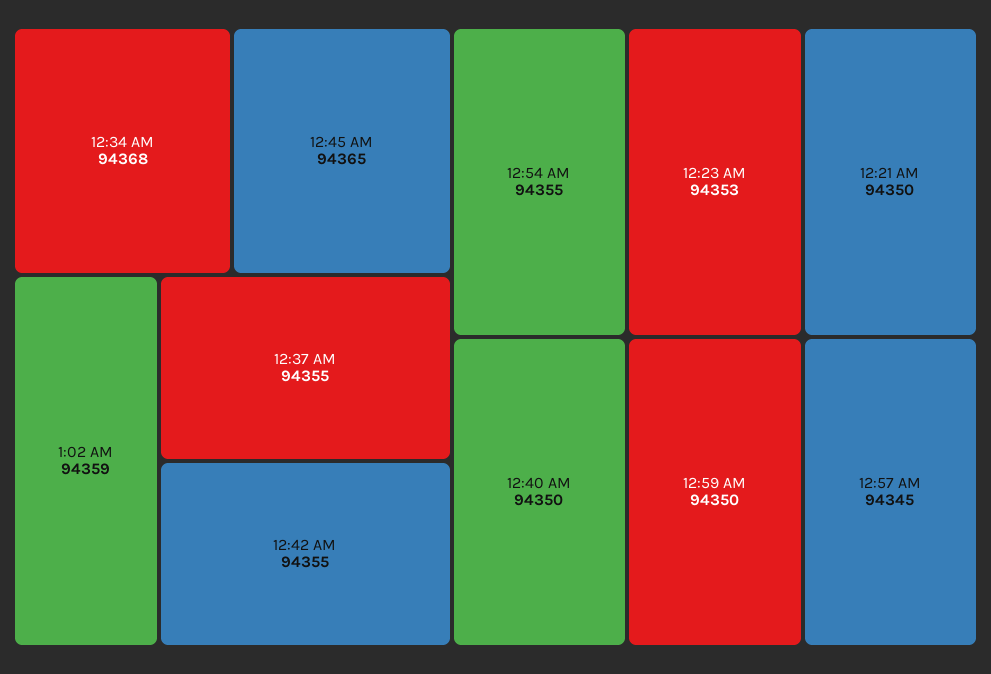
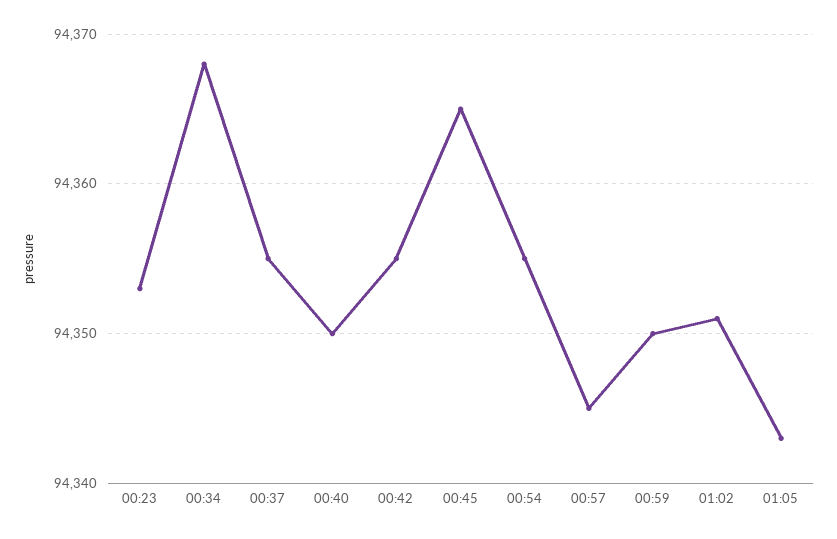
1:02 AM: 94359 -> 94351
12:21 AM: 94350 -> none
01:05: none -> 94343

